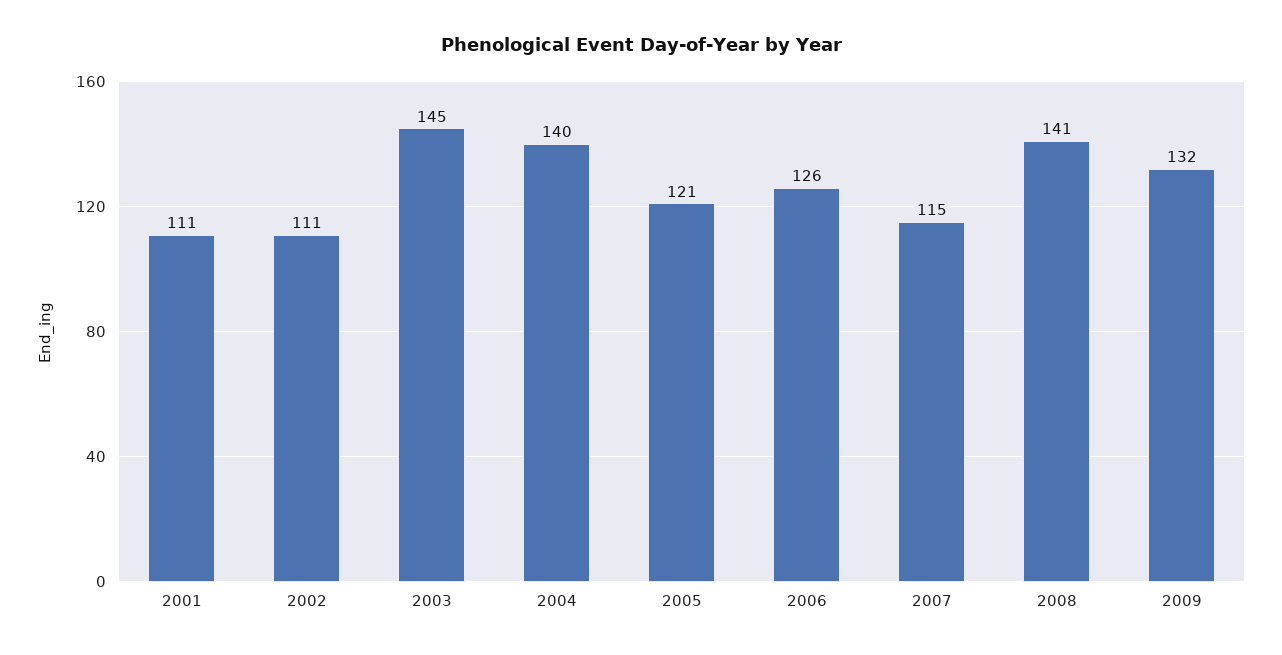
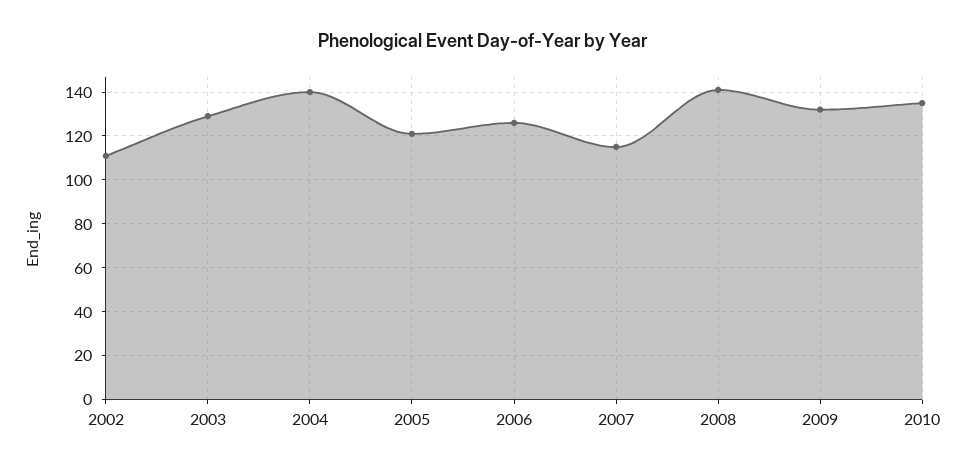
2001: 111 -> none
2003: 145 -> 130
2010: none -> 135

